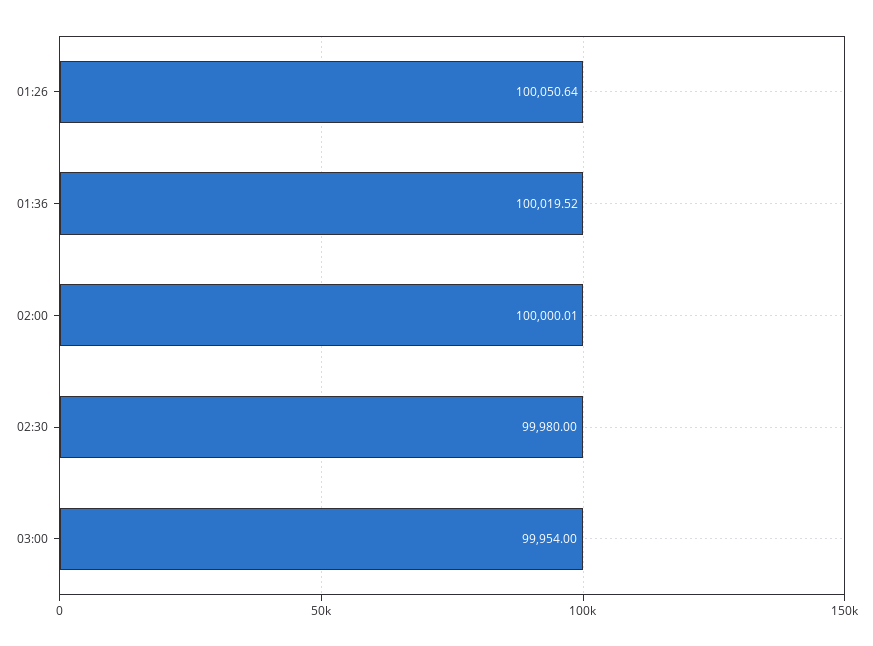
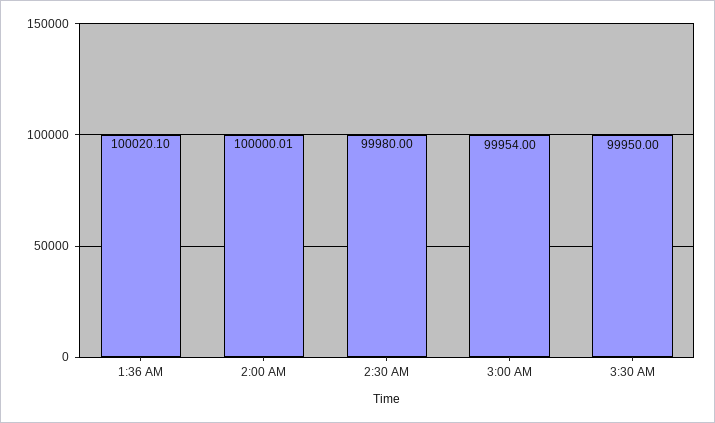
01:26: 100050.64 -> none
01:36: 100019.52 -> 100020.1
3:30 AM: none -> 99950

